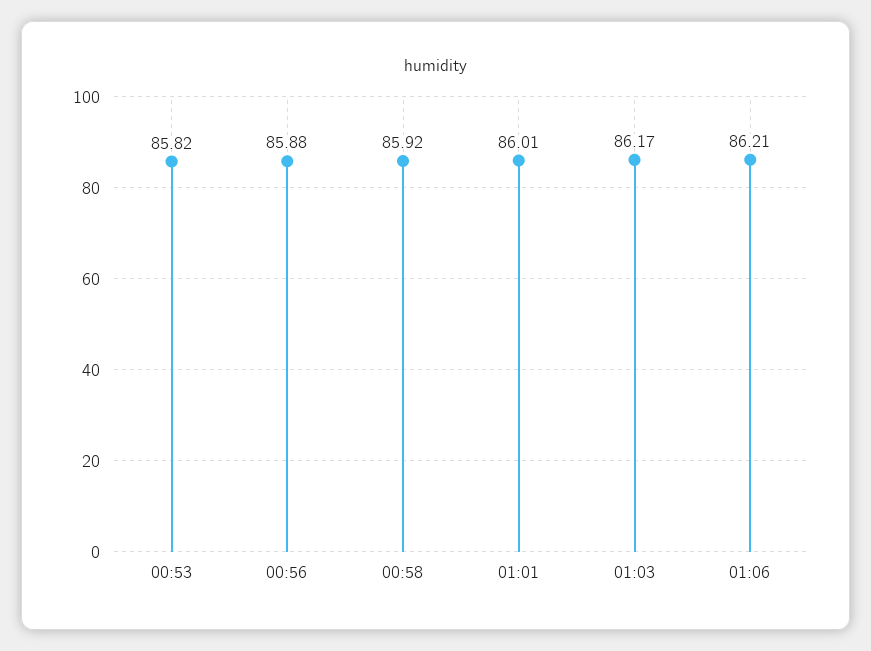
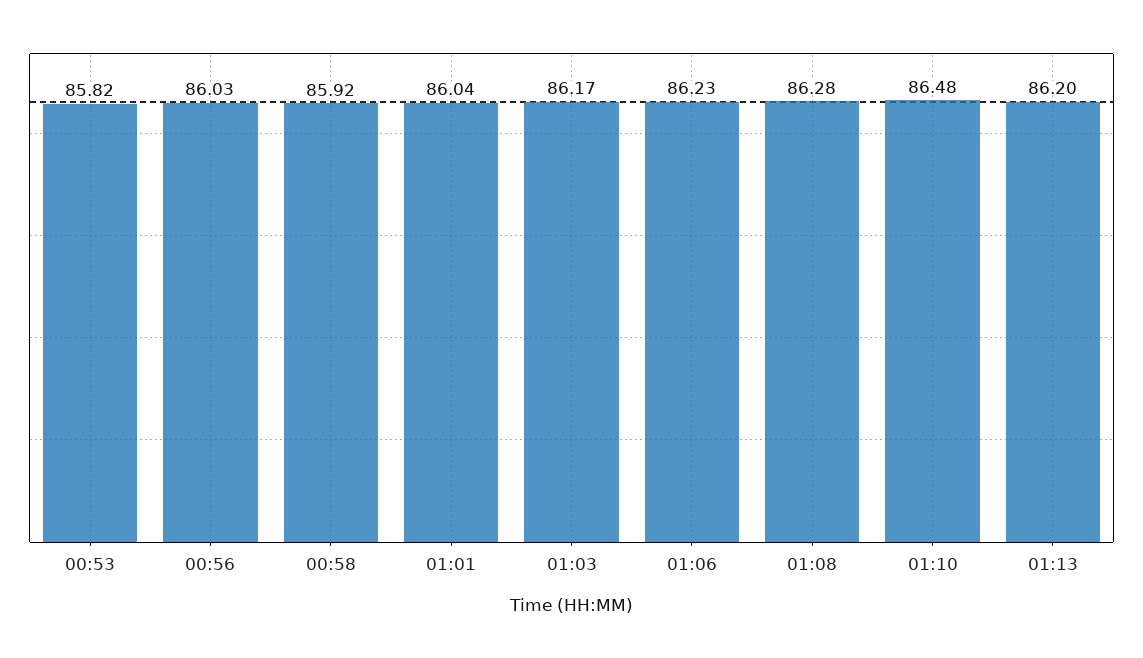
00:56: 85.88 -> 86.03
01:01: 86.01 -> 86.04
01:06: 86.21 -> 86.23
01:08: none -> 86.28
01:10: none -> 86.48
01:13: none -> 86.2

